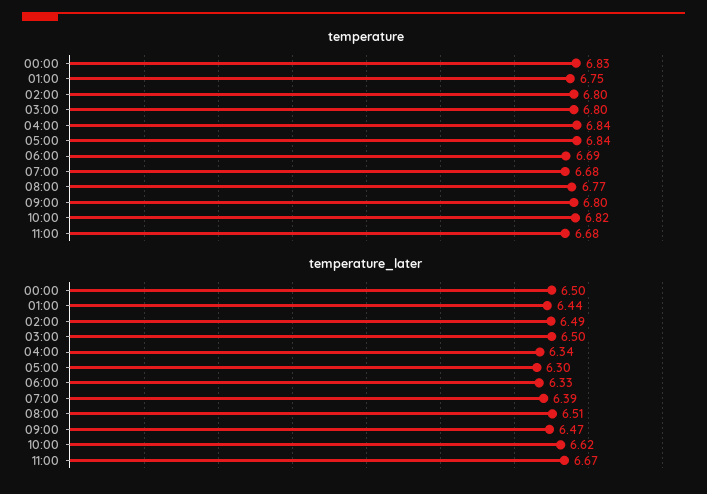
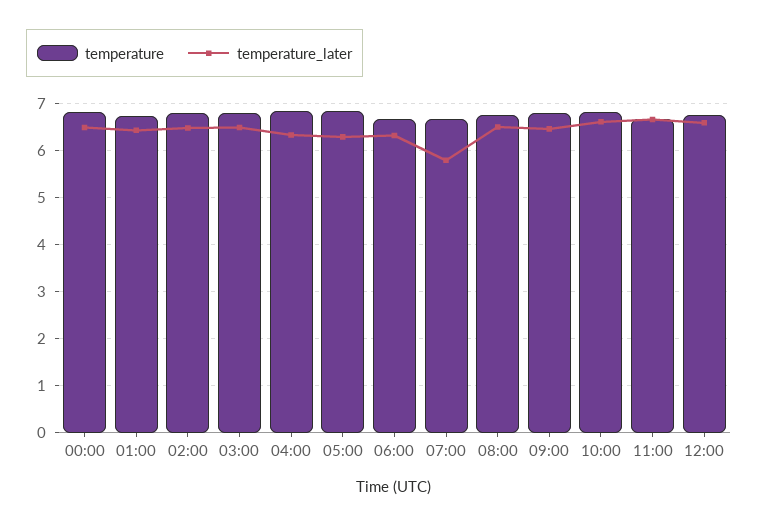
temperature_later, 07:00: 6.39 -> 5.8
temperature, 12:00: none -> 6.8
temperature_later, 12:00: none -> 6.6

